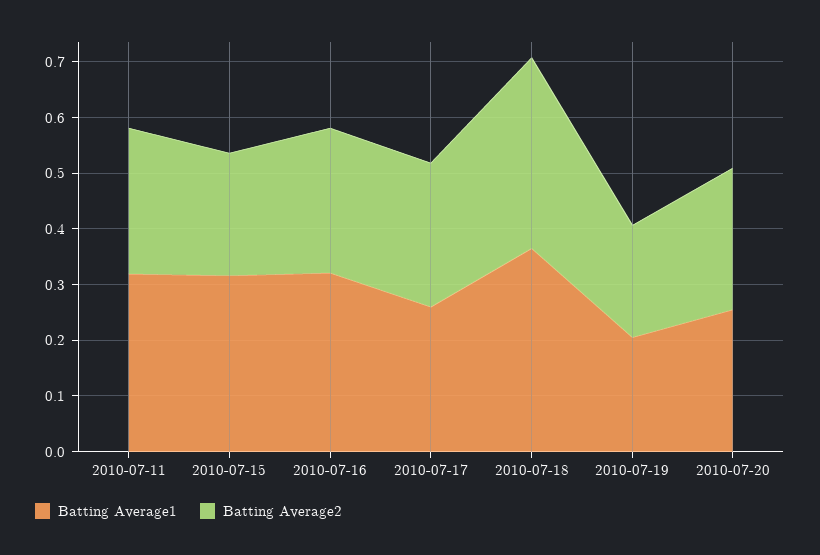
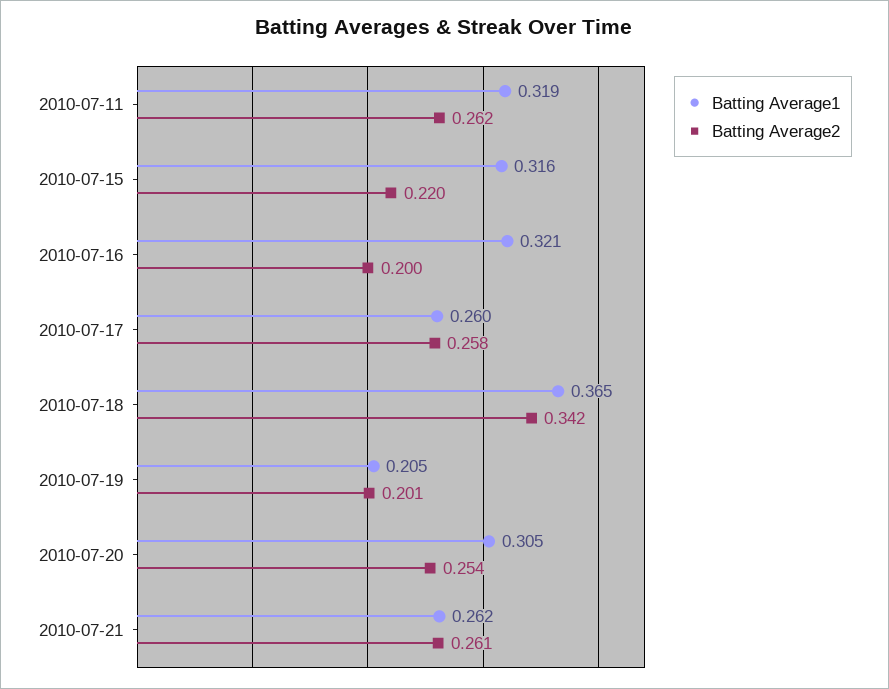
Batting Average2, 2010-07-16: 0.26 -> 0.2
Batting Average1, 2010-07-20: 0.26 -> 0.305
Batting Average1, 2010-07-21: none -> 0.262
Batting Average2, 2010-07-21: none -> 0.261

